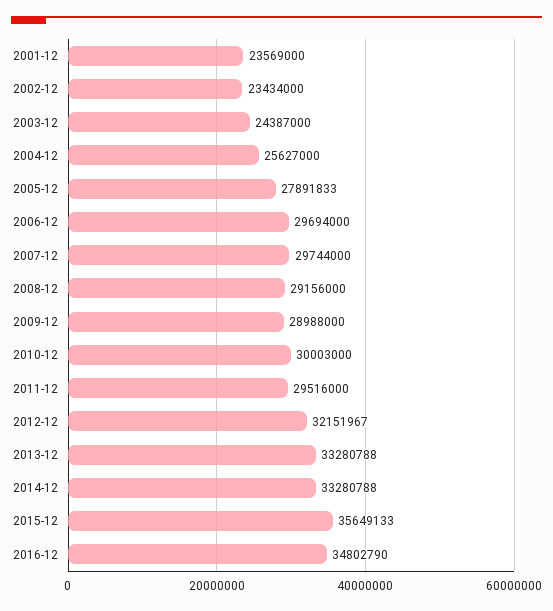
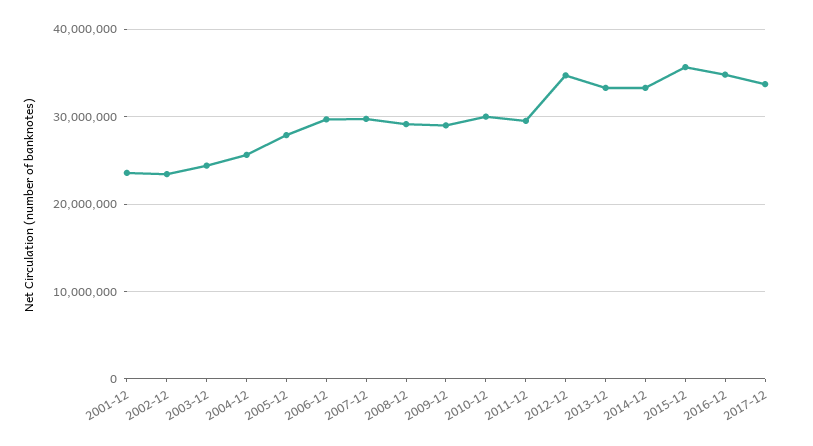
2012-12: 32151967 -> 35000000
2017-12: none -> 34000000

